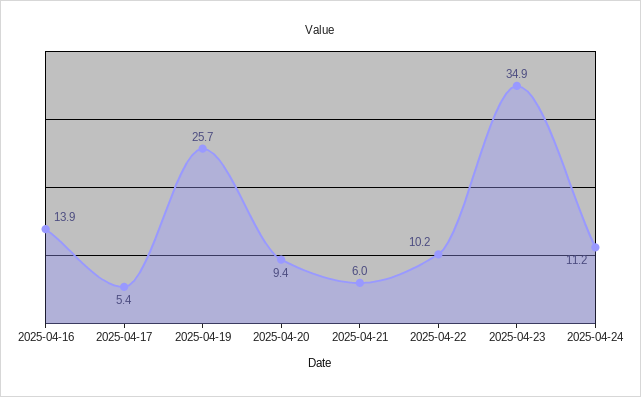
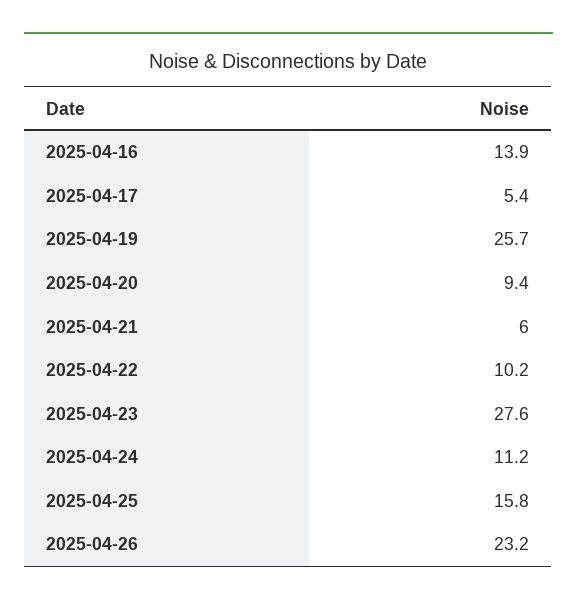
2025-04-23: 34.9 -> 27.6
2025-04-25: none -> 15.8
2025-04-26: none -> 23.2

